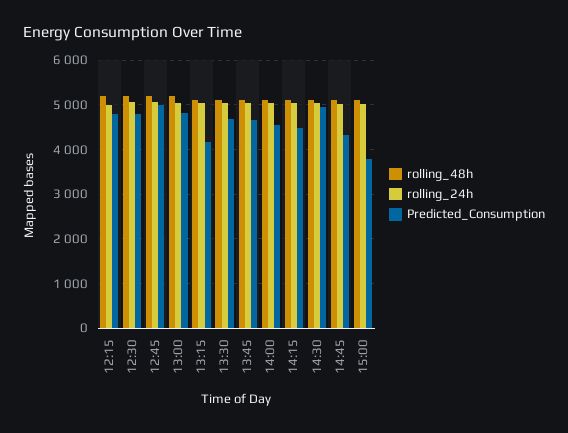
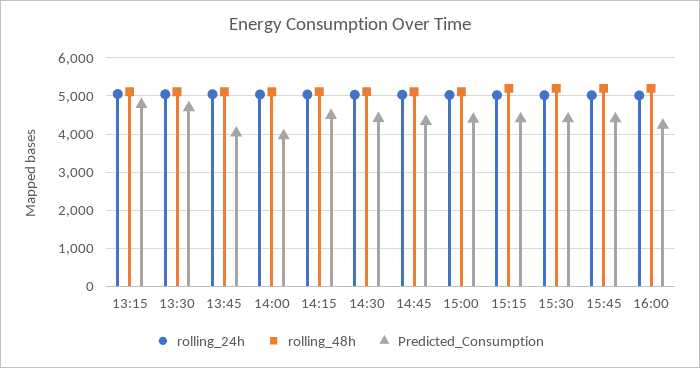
rolling_48h, 12:15: 5200 -> none
rolling_24h, 12:15: 5000 -> none
Predicted_Consumption, 12:15: 4800 -> none
rolling_48h, 12:30: 5200 -> none
rolling_24h, 12:30: 5000 -> none
Predicted_Consumption, 12:30: 4800 -> none
rolling_48h, 12:45: 5200 -> none
rolling_24h, 12:45: 5000 -> none
Predicted_Consumption, 12:45: 5000 -> none
rolling_48h, 13:00: 5200 -> none
rolling_24h, 13:00: 5000 -> none
Predicted_Consumption, 13:00: 4800 -> none
Predicted_Consumption, 13:15: 4200 -> 4800
Predicted_Consumption, 13:45: 4600 -> 4000
Predicted_Consumption, 14:00: 4600 -> 4000
Predicted_Consumption, 14:30: 5000 -> 4400
Predicted_Consumption, 15:00: 3800 -> 4400
rolling_24h, 15:15: none -> 5000
rolling_48h, 15:15: none -> 5200
Predicted_Consumption, 15:15: none -> 4400
rolling_24h, 15:30: none -> 5000
rolling_48h, 15:30: none -> 5200
Predicted_Consumption, 15:30: none -> 4400
rolling_24h, 15:45: none -> 5000
rolling_48h, 15:45: none -> 5200
Predicted_Consumption, 15:45: none -> 4400
rolling_24h, 16:00: none -> 5000
rolling_48h, 16:00: none -> 5200
Predicted_Consumption, 16:00: none -> 4200

